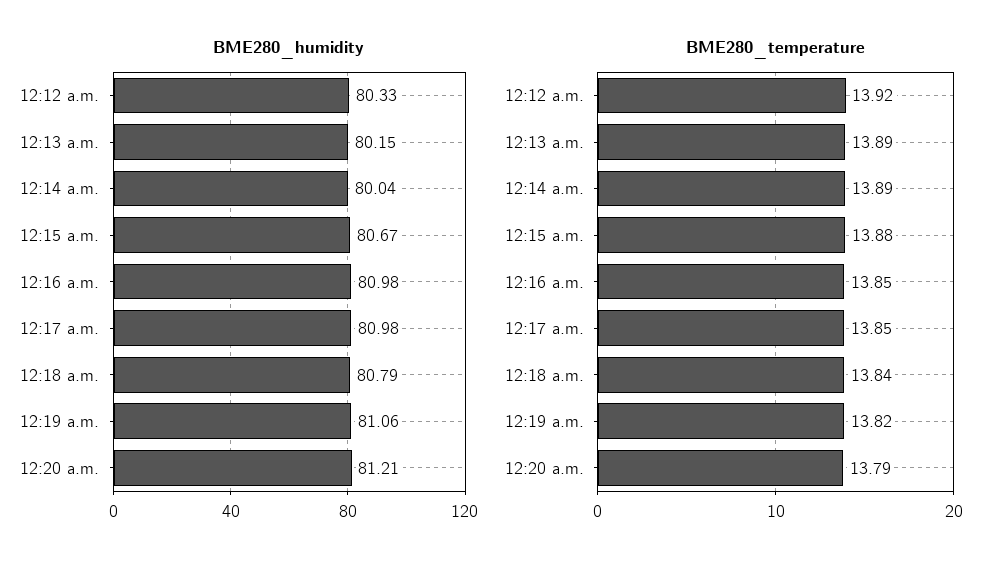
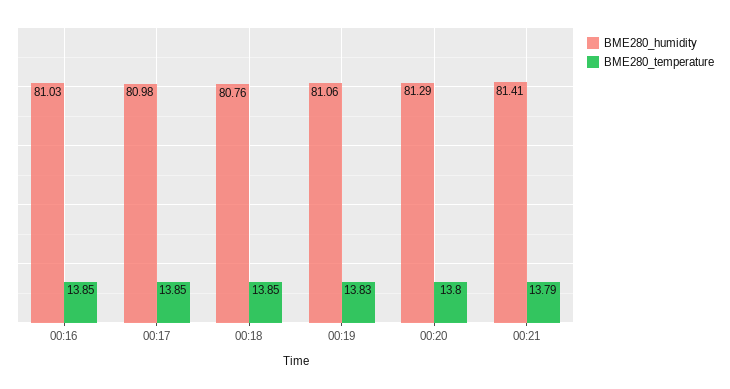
BME280_humidity, 12:12 a.m.: 80.33 -> none
BME280_humidity, 12:13 a.m.: 80.15 -> none
BME280_humidity, 12:14 a.m.: 80.04 -> none
BME280_humidity, 12:15 a.m.: 80.67 -> none
BME280_humidity, 12:16 a.m.: 80.98 -> 81.03
BME280_humidity, 12:18 a.m.: 80.79 -> 80.76
BME280_humidity, 12:20 a.m.: 81.21 -> 81.29
BME280_temperature, 12:12 a.m.: 13.92 -> none
BME280_temperature, 12:13 a.m.: 13.89 -> none
BME280_temperature, 12:14 a.m.: 13.89 -> none
BME280_temperature, 12:15 a.m.: 13.88 -> none
BME280_temperature, 12:18 a.m.: 13.84 -> 13.85
BME280_temperature, 12:19 a.m.: 13.82 -> 13.83
BME280_temperature, 12:20 a.m.: 13.79 -> 13.8
BME280_humidity, 00:21: none -> 81.41
BME280_temperature, 00:21: none -> 13.79

